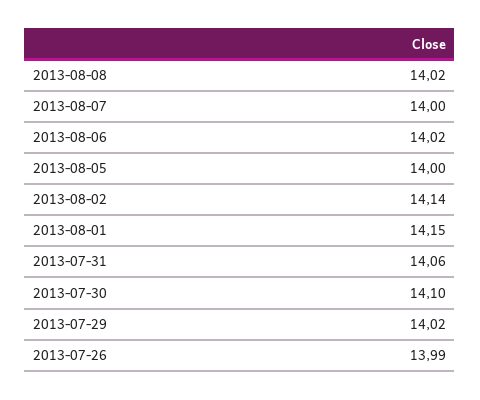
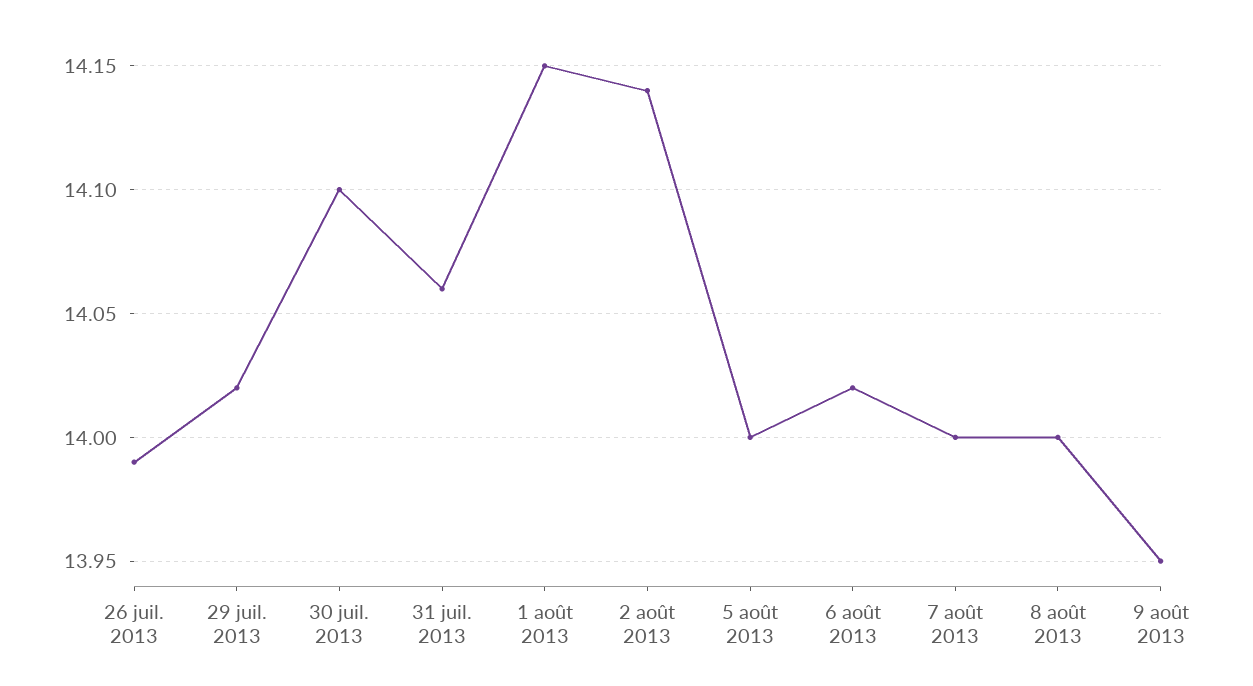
2013-08-08: 14.02 -> 14
9 août 2013: none -> 13.95

